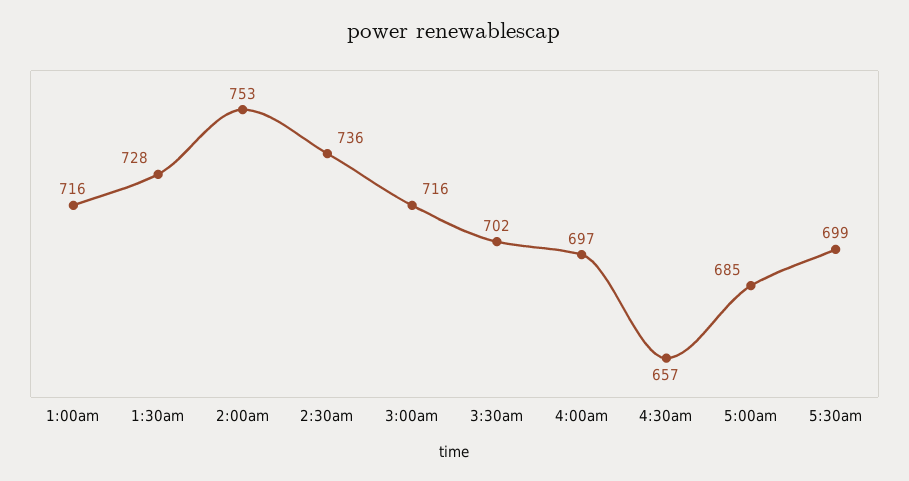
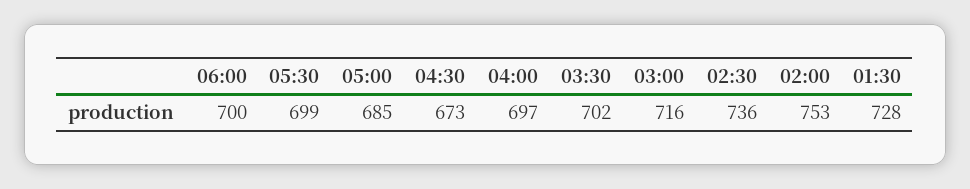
1:00am: 716 -> none
4:30am: 657 -> 673
06:00: none -> 700

